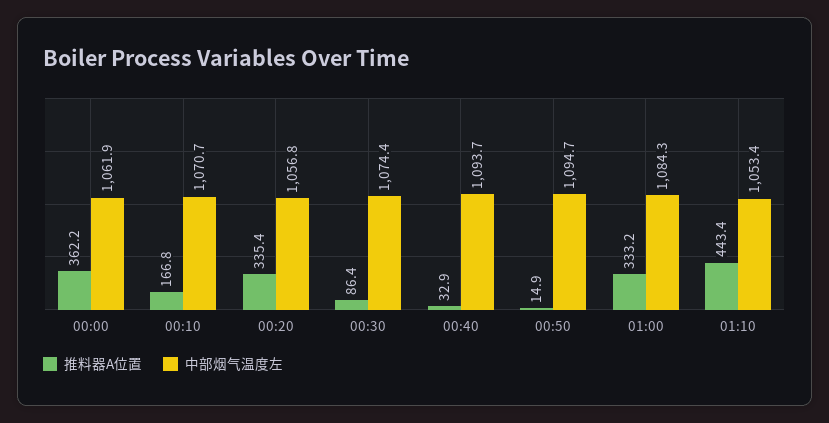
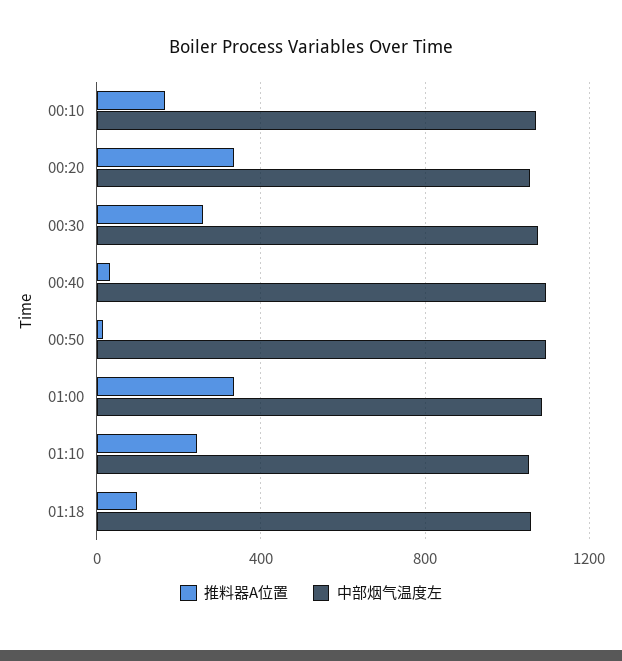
推料器A位置, 00:00: 362.2 -> none
中部烟气温度左, 00:00: 1061.9 -> none
推料器A位置, 00:30: 86.4 -> 250
推料器A位置, 01:10: 443.4 -> 250
推料器A位置, 01:18: none -> 100
中部烟气温度左, 01:18: none -> 1050

